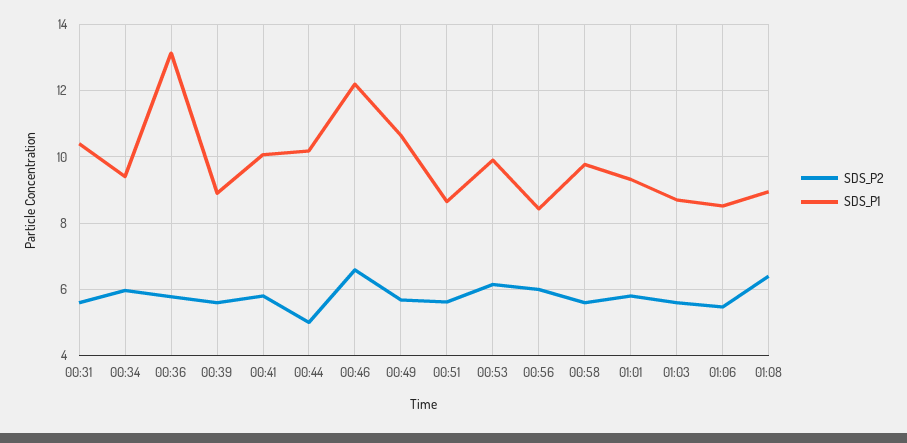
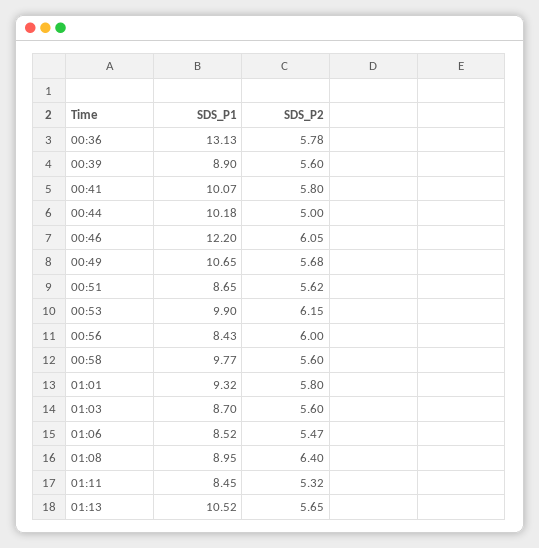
SDS_P2, 00:31: 5.6 -> none
SDS_P1, 00:31: 10.4 -> none
SDS_P2, 00:34: 6 -> none
SDS_P1, 00:34: 9.4 -> none
SDS_P2, 00:46: 6.6 -> 6.05
SDS_P1, 01:11: none -> 8.45
SDS_P2, 01:11: none -> 5.32
SDS_P1, 01:13: none -> 10.52
SDS_P2, 01:13: none -> 5.65

